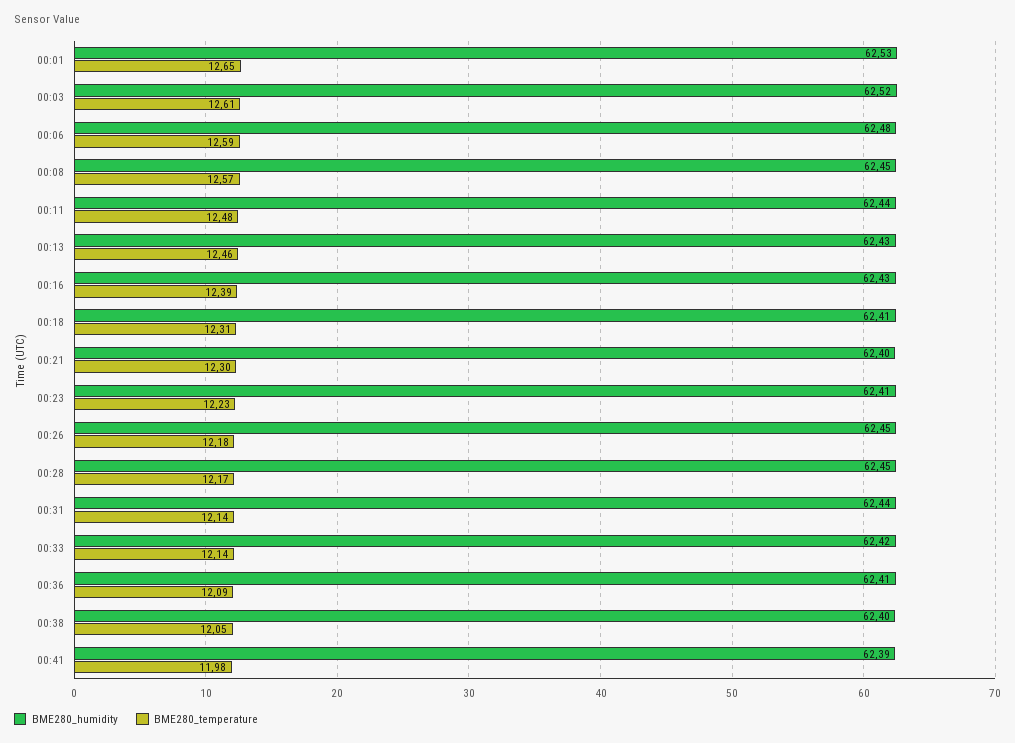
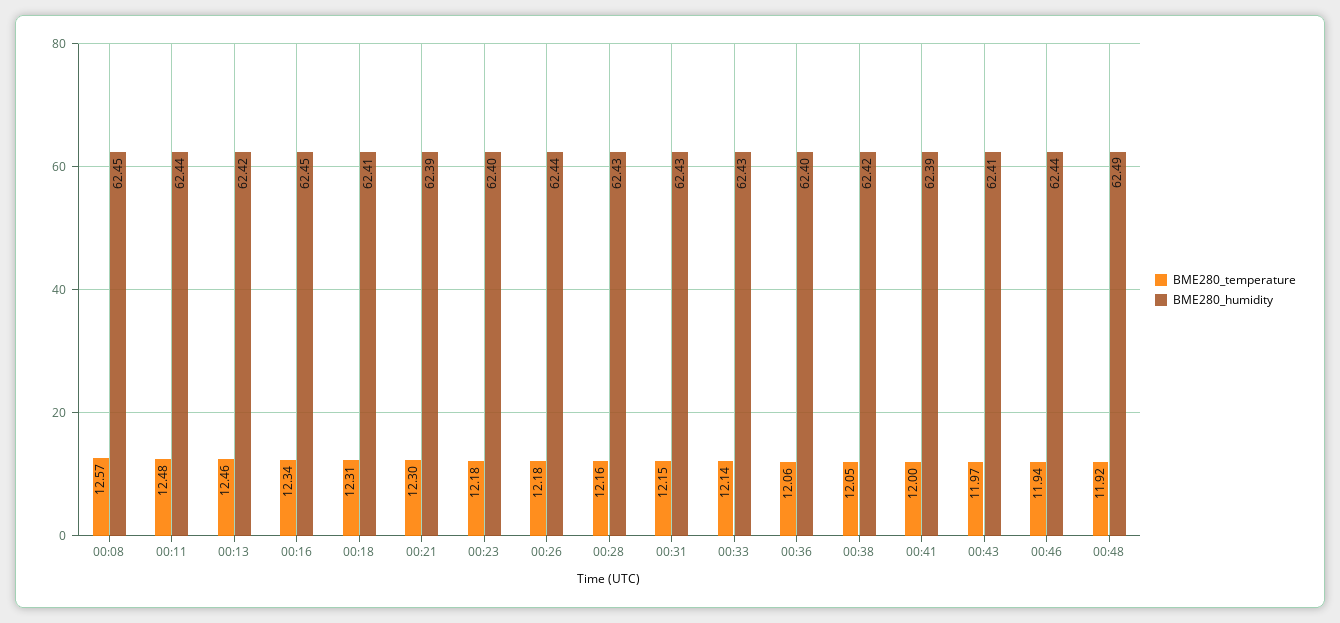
BME280_humidity, 00:01: 62.53 -> none
BME280_temperature, 00:01: 12.65 -> none
BME280_humidity, 00:03: 62.52 -> none
BME280_temperature, 00:03: 12.61 -> none
BME280_humidity, 00:06: 62.48 -> none
BME280_temperature, 00:06: 12.59 -> none
BME280_humidity, 00:13: 62.43 -> 62.42
BME280_humidity, 00:16: 62.43 -> 62.45
BME280_temperature, 00:16: 12.39 -> 12.34
BME280_humidity, 00:21: 62.4 -> 62.39
BME280_humidity, 00:23: 62.41 -> 62.4
BME280_temperature, 00:23: 12.23 -> 12.18
BME280_humidity, 00:26: 62.45 -> 62.44
BME280_humidity, 00:28: 62.45 -> 62.43
BME280_temperature, 00:28: 12.17 -> 12.16
BME280_humidity, 00:31: 62.44 -> 62.43
BME280_temperature, 00:31: 12.14 -> 12.15
BME280_humidity, 00:33: 62.42 -> 62.43
BME280_humidity, 00:36: 62.41 -> 62.4
BME280_temperature, 00:36: 12.09 -> 12.06
BME280_humidity, 00:38: 62.4 -> 62.42
BME280_temperature, 00:41: 11.98 -> 12
BME280_temperature, 00:43: none -> 11.97
BME280_humidity, 00:43: none -> 62.41
BME280_temperature, 00:46: none -> 11.94
BME280_humidity, 00:46: none -> 62.44
BME280_temperature, 00:48: none -> 11.92
BME280_humidity, 00:48: none -> 62.49

